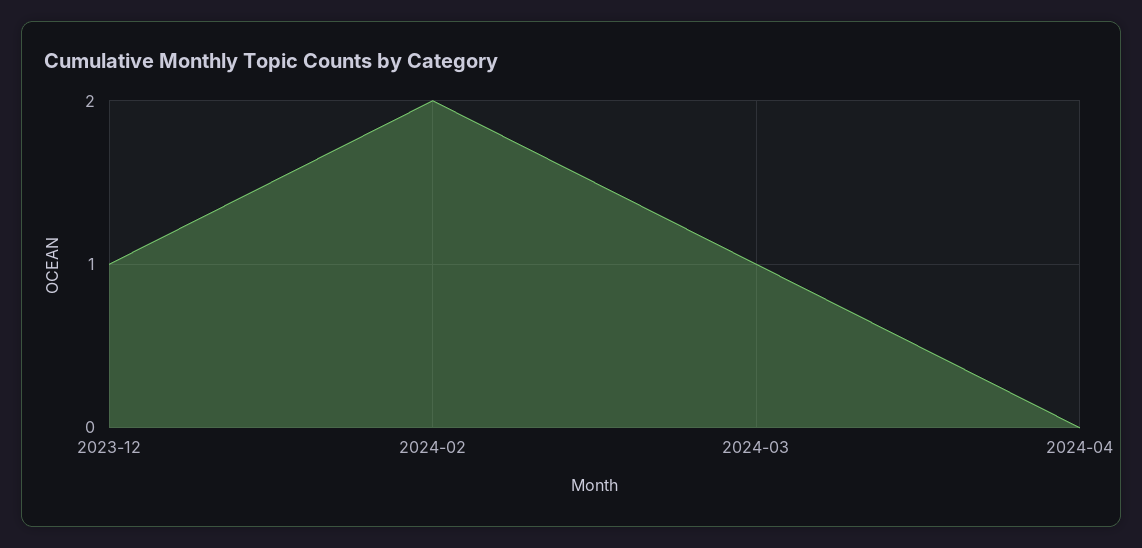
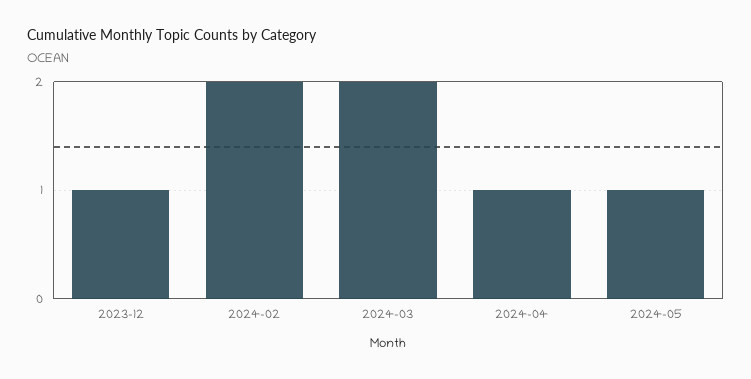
2024-03: 1 -> 2
2024-04: 0 -> 1
2024-05: none -> 1

